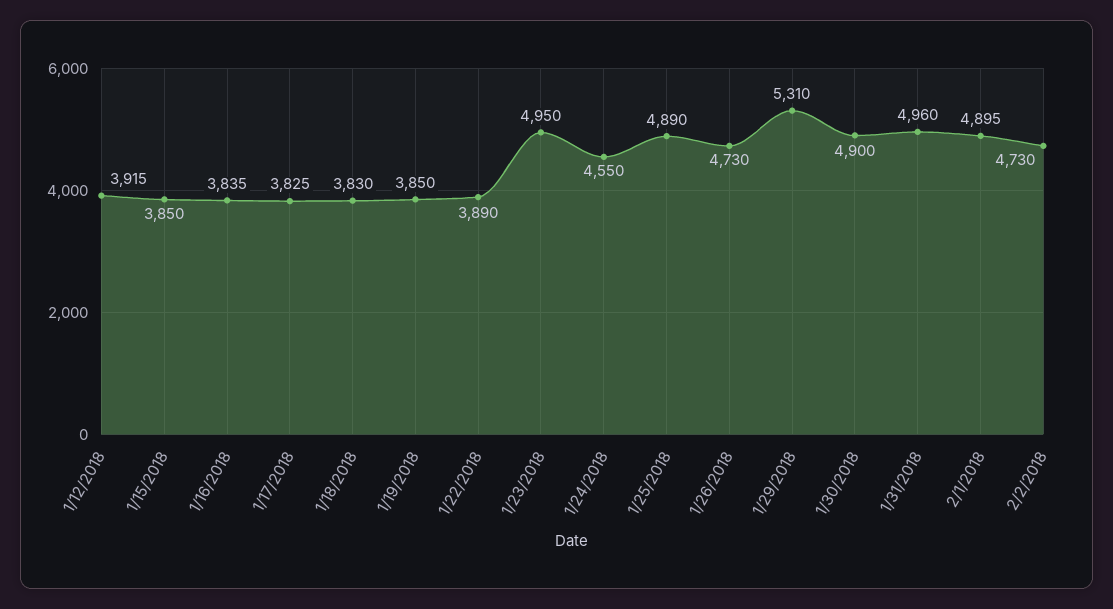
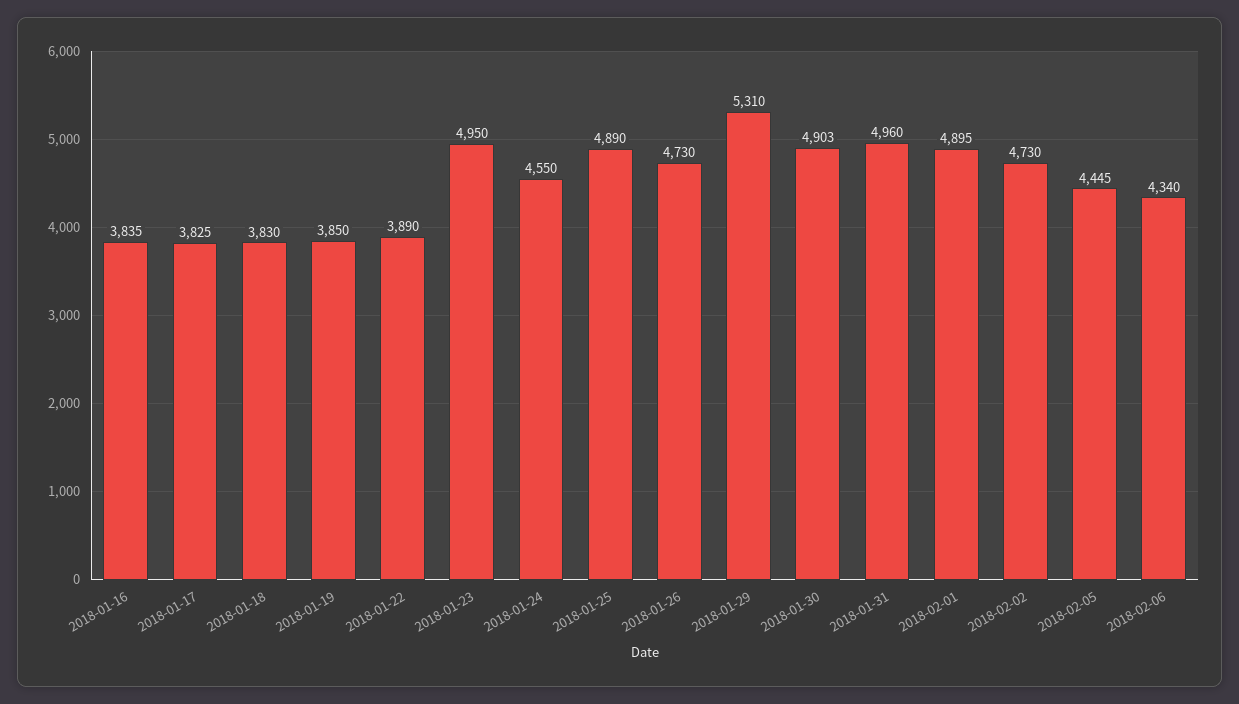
1/12/2018: 3915 -> none
1/15/2018: 3850 -> none
1/30/2018: 4900 -> 4903
2018-02-05: none -> 4445
2018-02-06: none -> 4340

